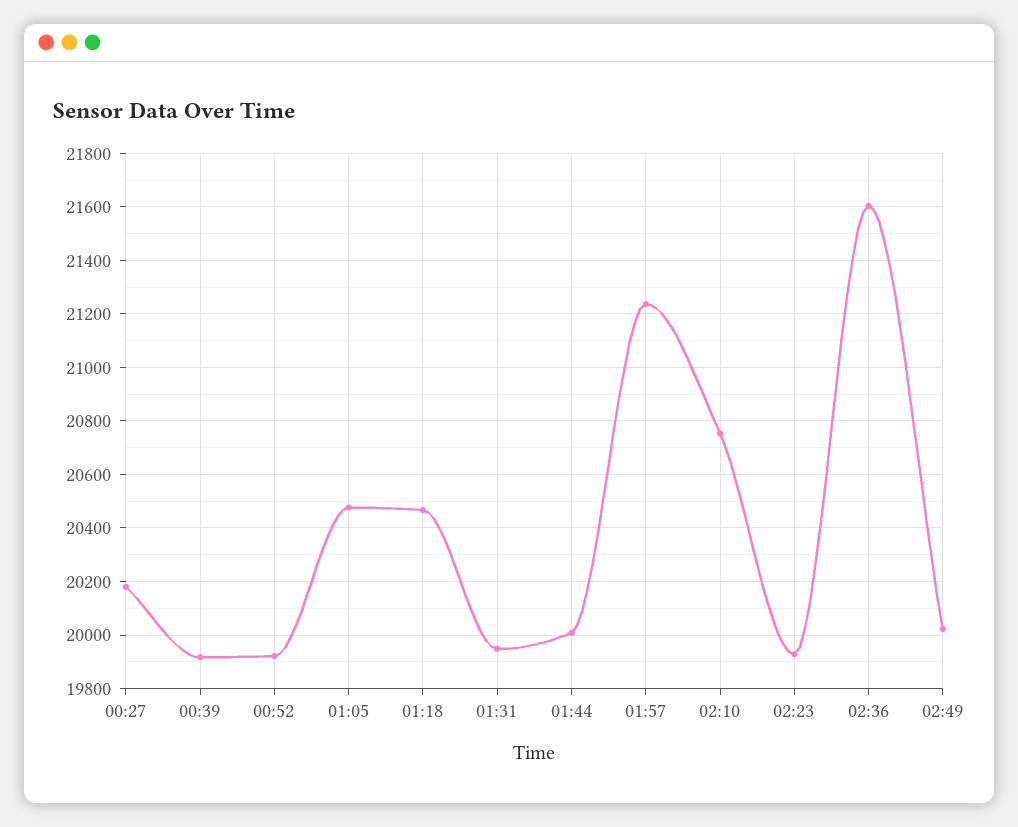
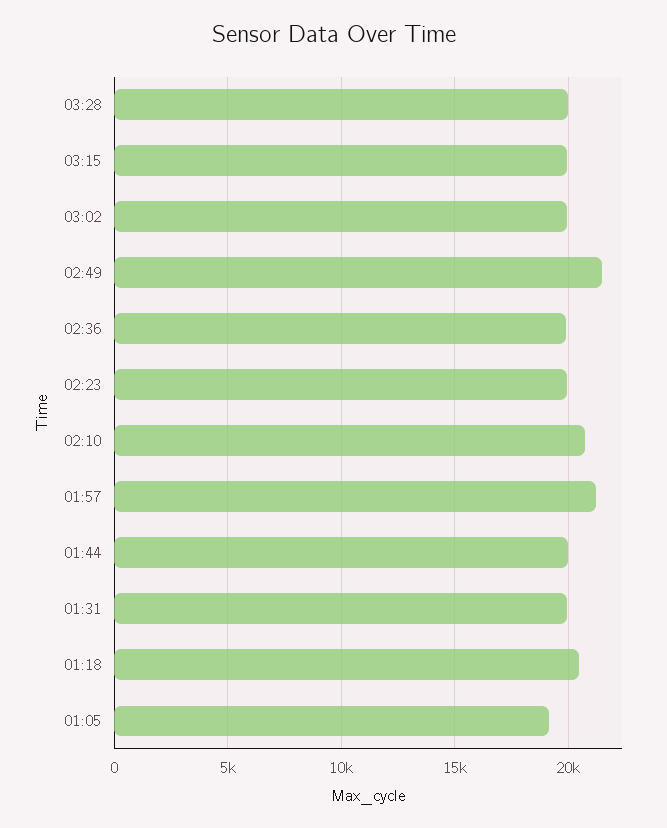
00:27: 20175 -> none
00:39: 19925 -> none
00:52: 19925 -> none
01:05: 20475 -> 19000
02:36: 21600 -> 20000
02:49: 20025 -> 21500
03:28: none -> 20000
03:15: none -> 20000
03:02: none -> 20000

